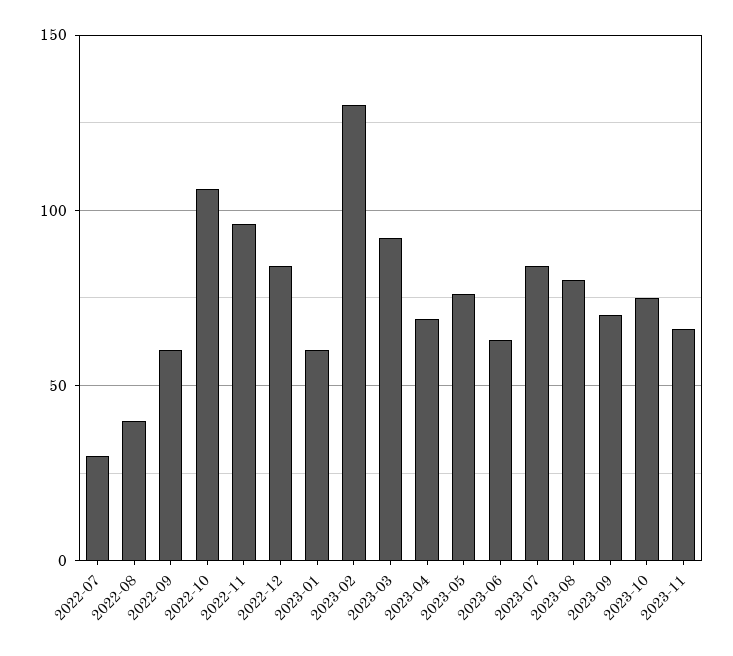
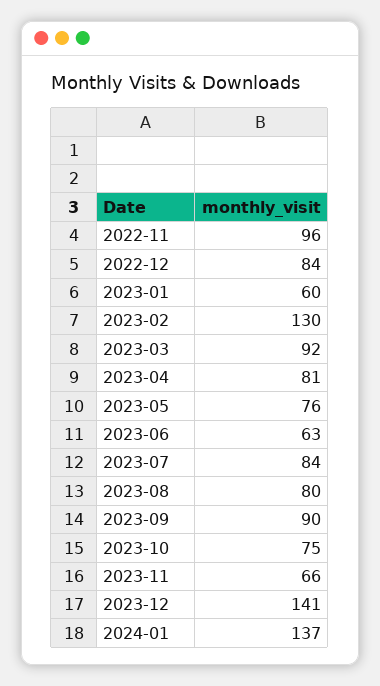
2022-07: 30 -> none
2022-08: 40 -> none
2022-09: 60 -> none
2022-10: 105 -> none
2023-04: 70 -> 81
2023-09: 70 -> 90
2023-12: none -> 141
2024-01: none -> 137

